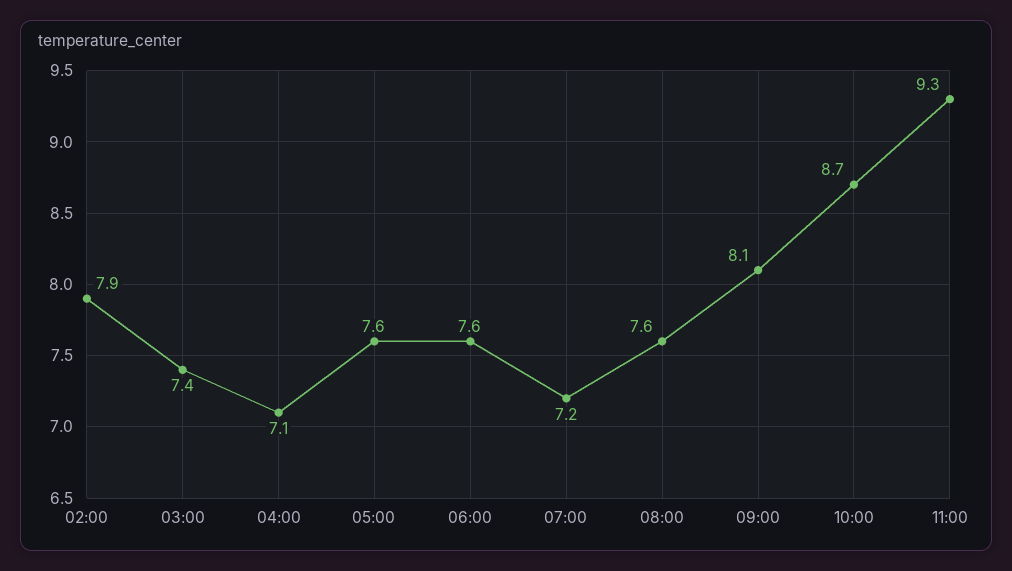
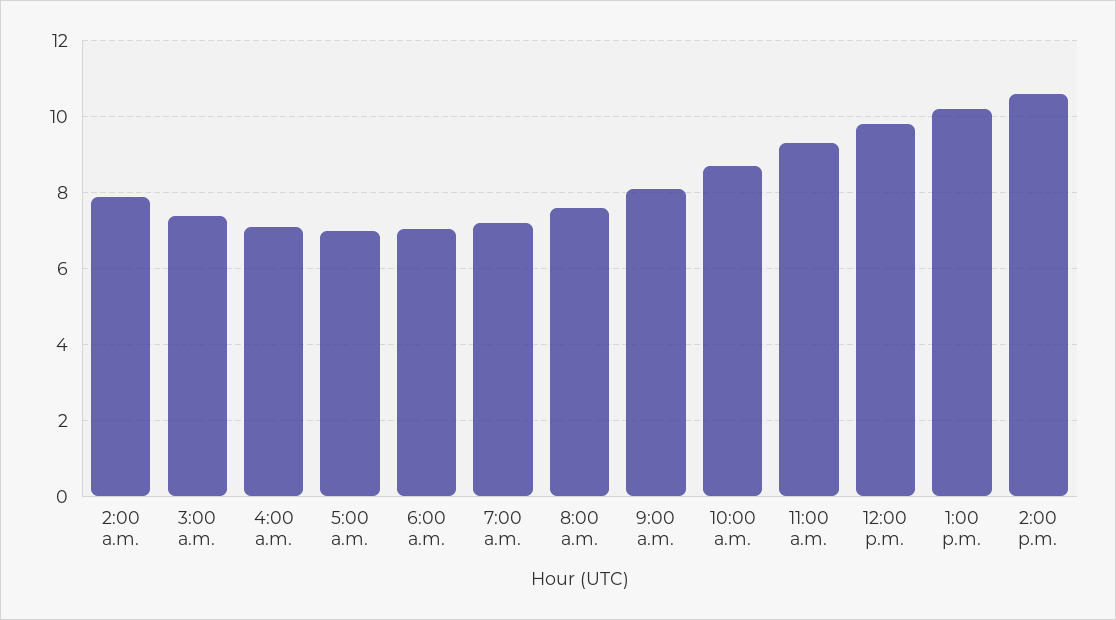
05:00: 7.6 -> 7
06:00: 7.6 -> 7
12:00 p.m.: none -> 9.8
1:00 p.m.: none -> 10.2
2:00 p.m.: none -> 10.6

